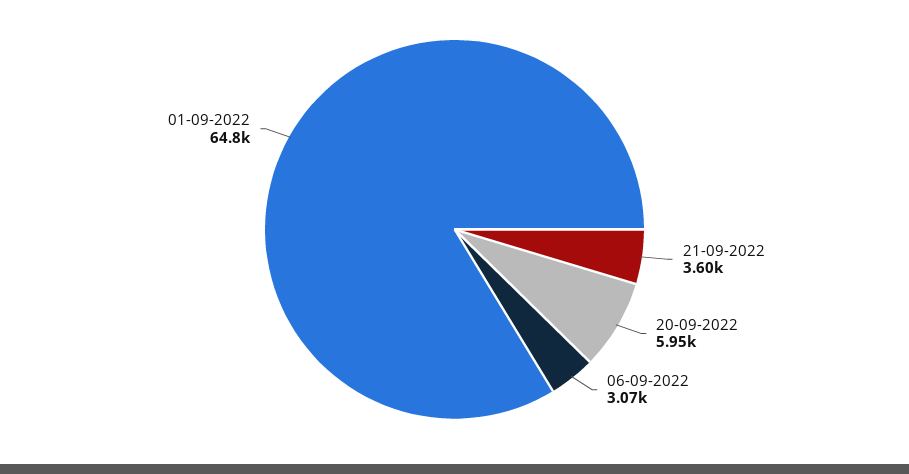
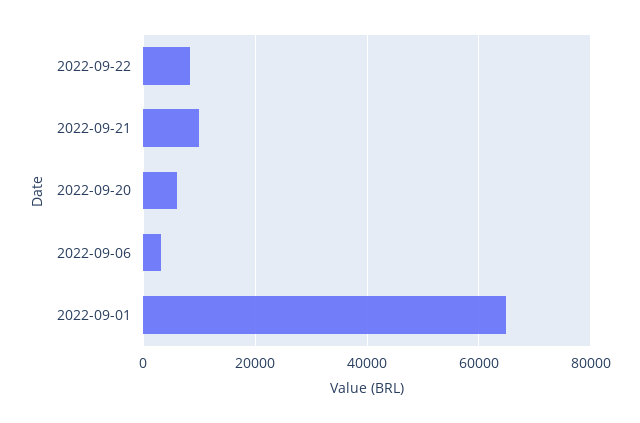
21-09-2022: 3600 -> 10000
2022-09-22: none -> 8000

